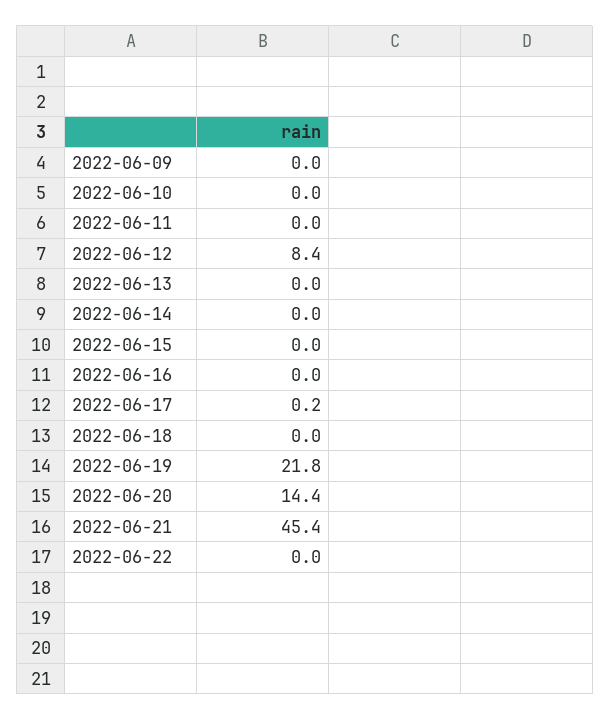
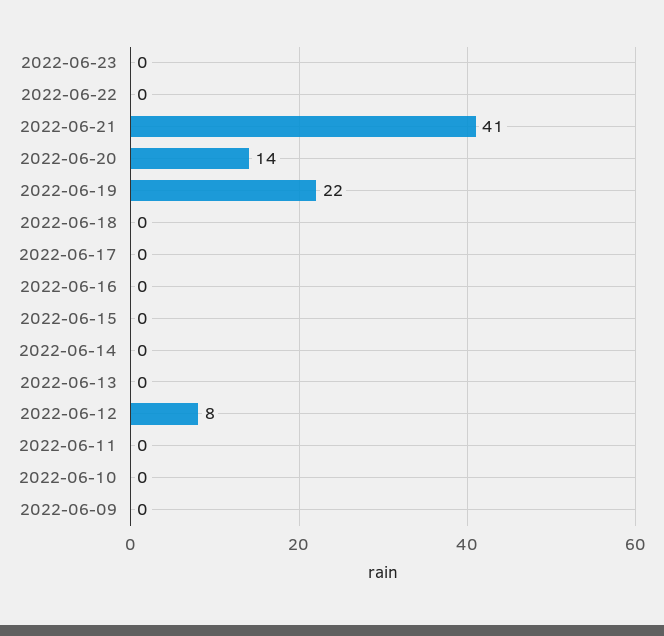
2022-06-21: 45.4 -> 41
2022-06-23: none -> 0

